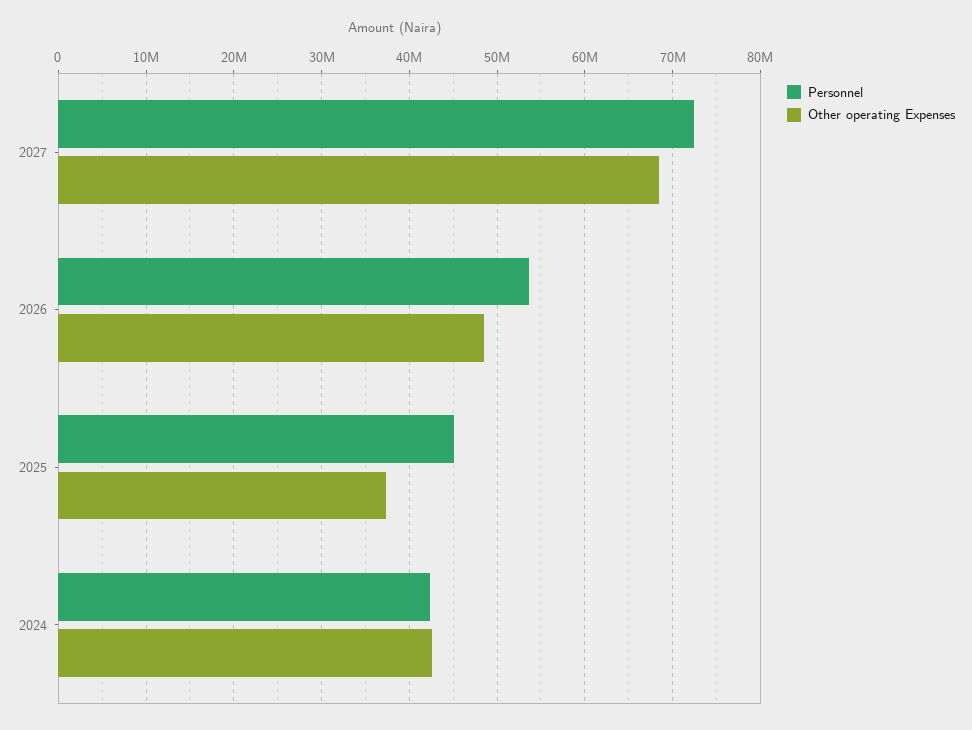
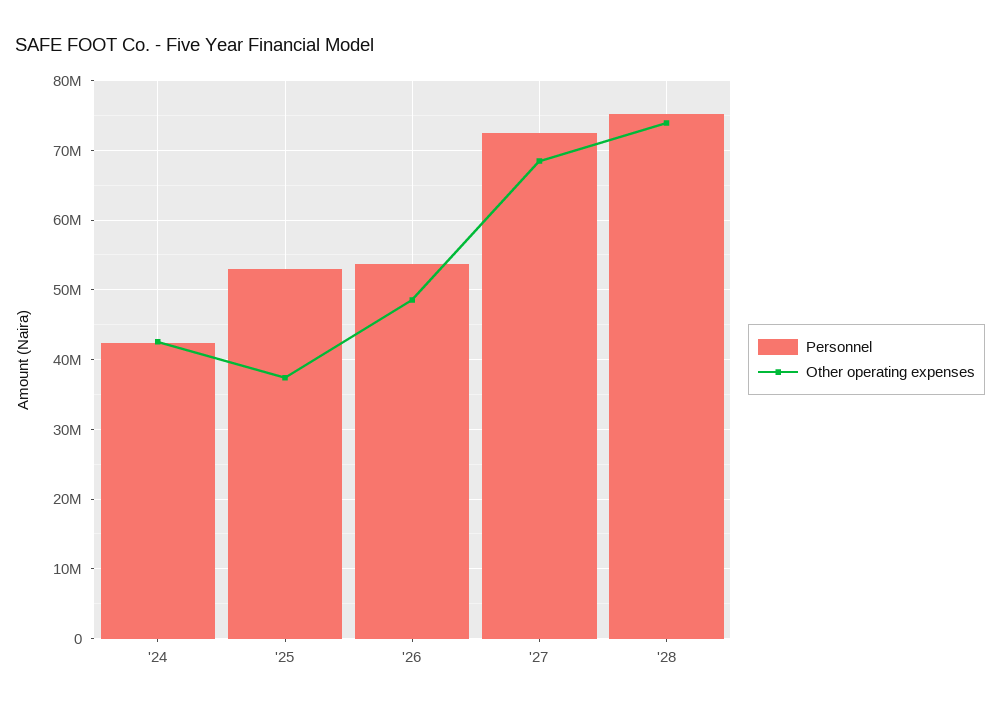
Personnel, 2025: 45000000 -> 53000000
Personnel, '28: none -> 75000000
Other operating Expenses, '28: none -> 74000000

